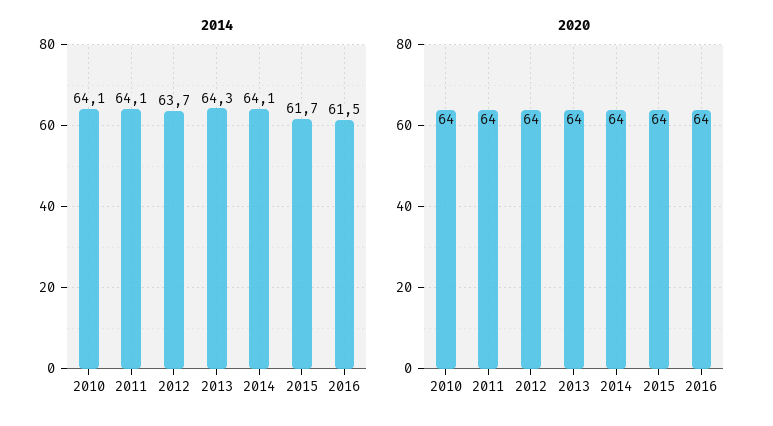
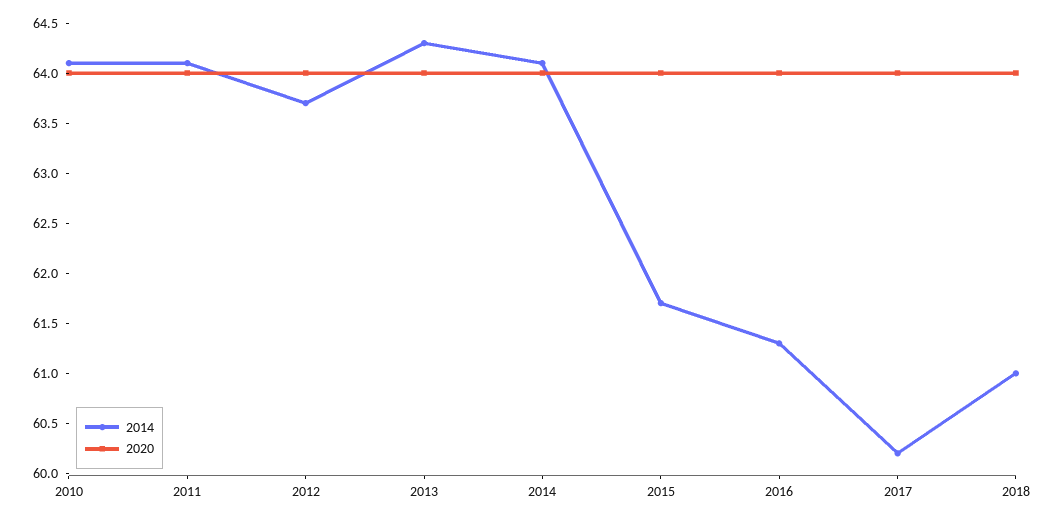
2014, 2016: 61.5 -> 61.3
2014, 2017: none -> 60.2
2020, 2017: none -> 64
2014, 2018: none -> 61
2020, 2018: none -> 64

